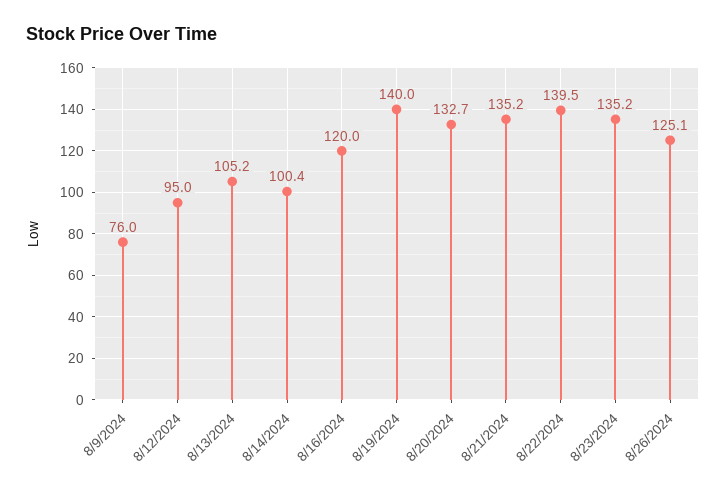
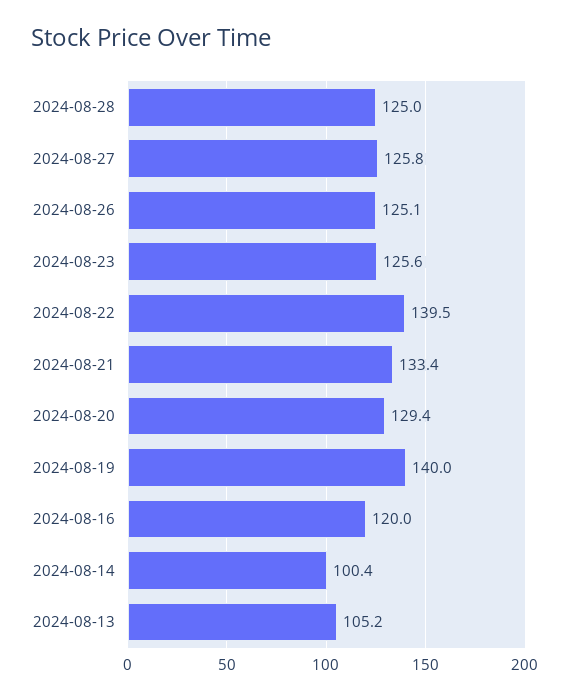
8/9/2024: 76 -> none
8/12/2024: 95 -> none
8/20/2024: 132.7 -> 129.4
8/21/2024: 135.2 -> 133.4
8/23/2024: 135.2 -> 125.6
2024-08-28: none -> 125
2024-08-27: none -> 125.8

